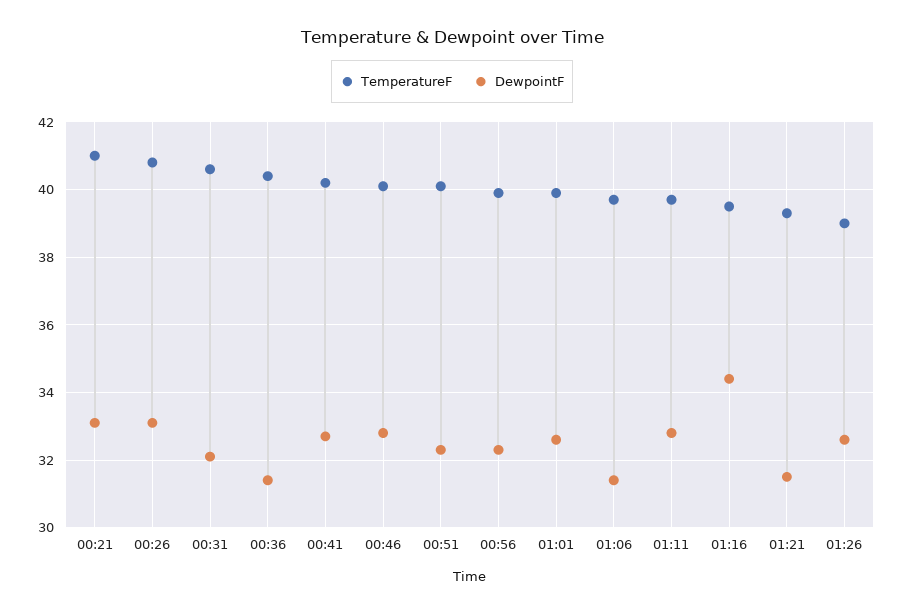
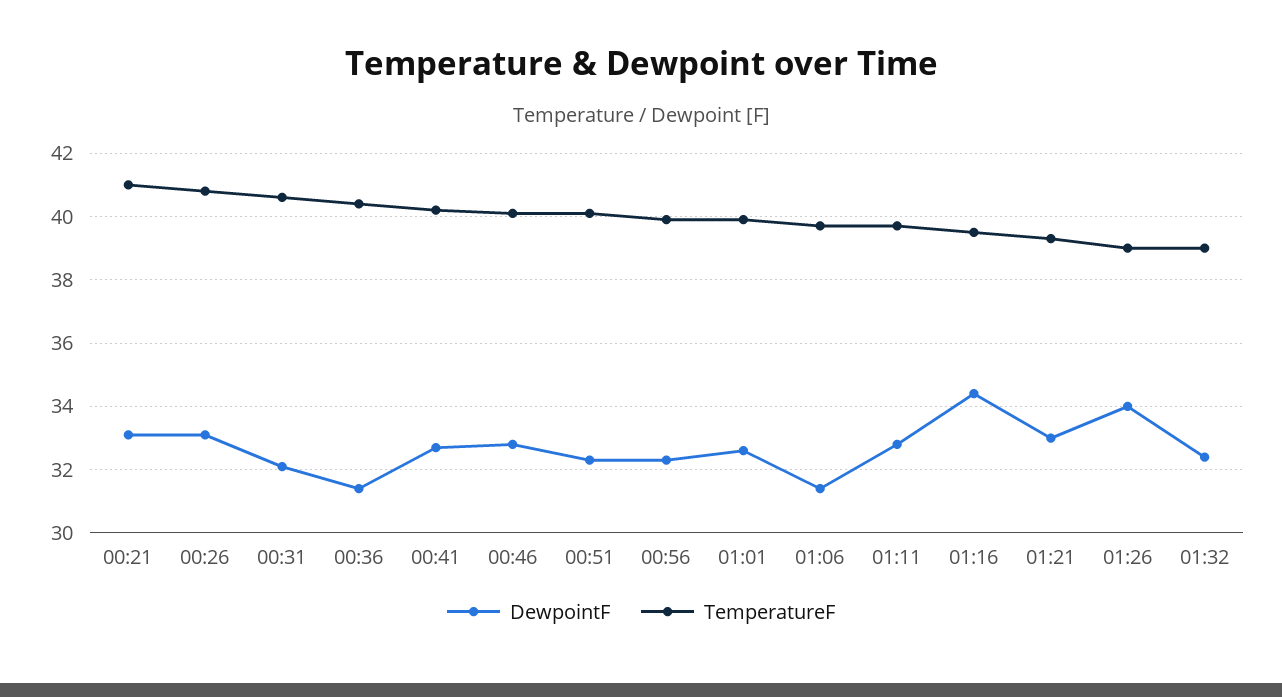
DewpointF, 01:21: 31.5 -> 33
DewpointF, 01:26: 32.5 -> 34
DewpointF, 01:32: none -> 32.5
TemperatureF, 01:32: none -> 39

